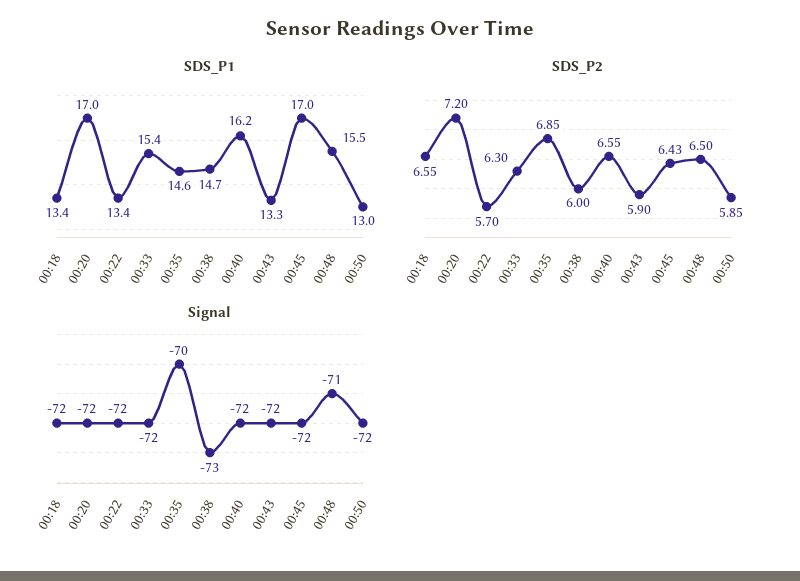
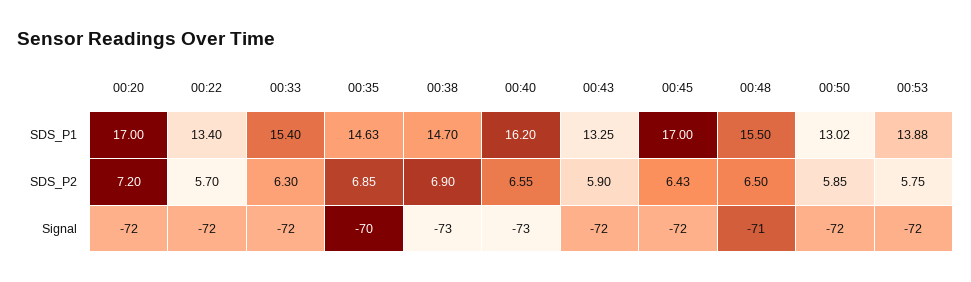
SDS_P1, 00:18: 13.4 -> none
SDS_P2, 00:18: 6.55 -> none
SDS_P2, 00:38: 6 -> 6.9
Signal, 00:18: -72 -> none
Signal, 00:40: -72 -> -73
SDS_P1, 00:53: none -> 13.88
SDS_P2, 00:53: none -> 5.75
Signal, 00:53: none -> -72

